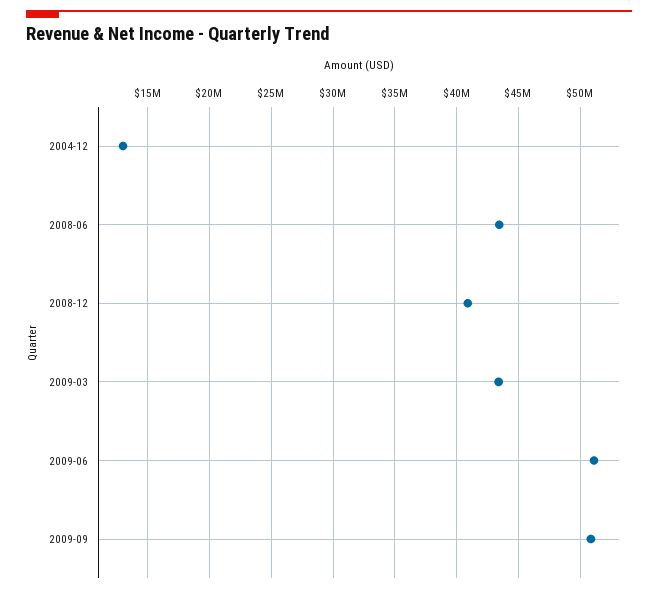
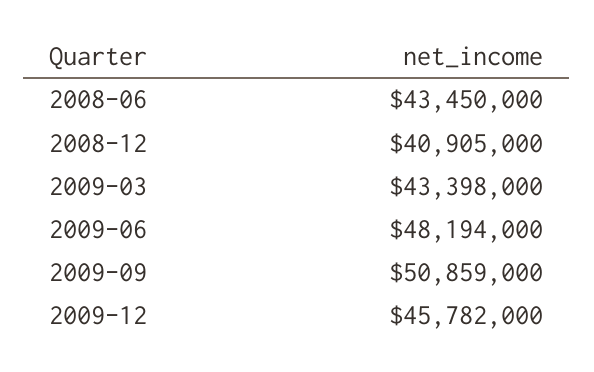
2004-12: 13000000 -> none
2009-06: 51000000 -> 48194000
2009-12: none -> 45782000

